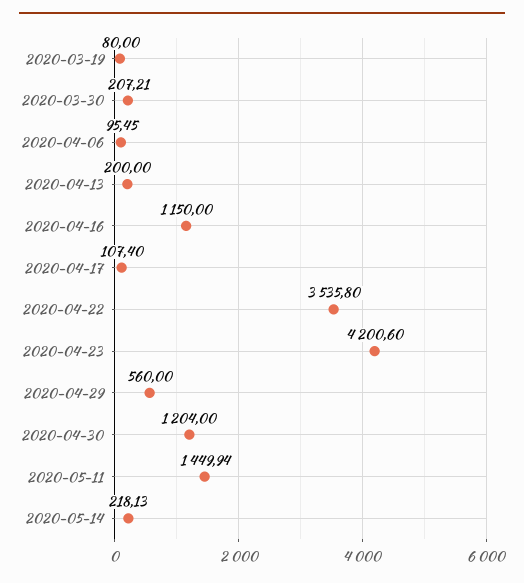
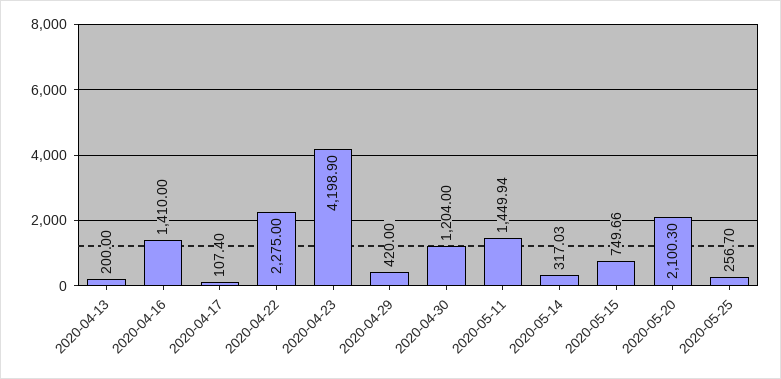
2020-03-19: 80 -> none
2020-03-30: 207.21 -> none
2020-04-06: 95.45 -> none
2020-04-16: 1150 -> 1410
2020-04-22: 3535.8 -> 2275
2020-04-23: 4200.6 -> 4198.9
2020-04-29: 560 -> 420
2020-05-14: 218.13 -> 317.03
2020-05-15: none -> 749.66
2020-05-20: none -> 2100.3
2020-05-25: none -> 256.7

